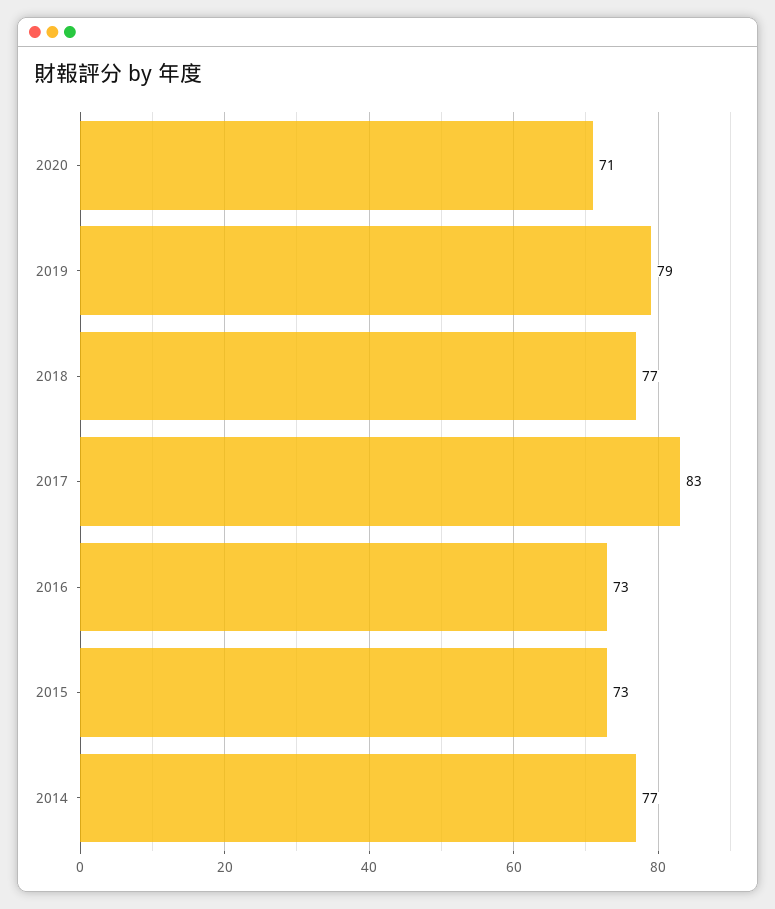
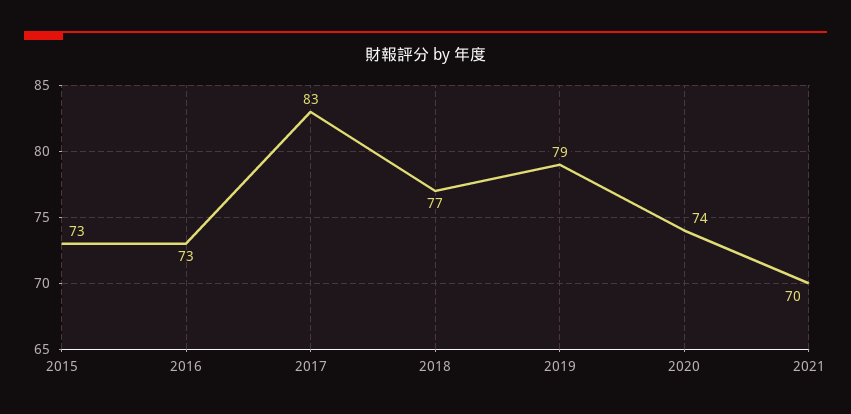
2020: 71 -> 74
2014: 77 -> none
2021: none -> 70

